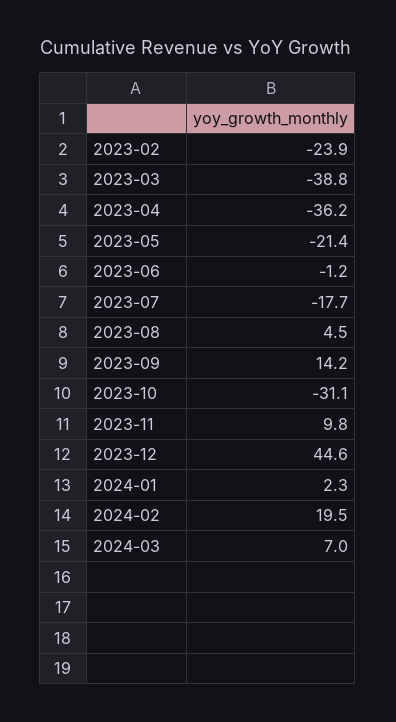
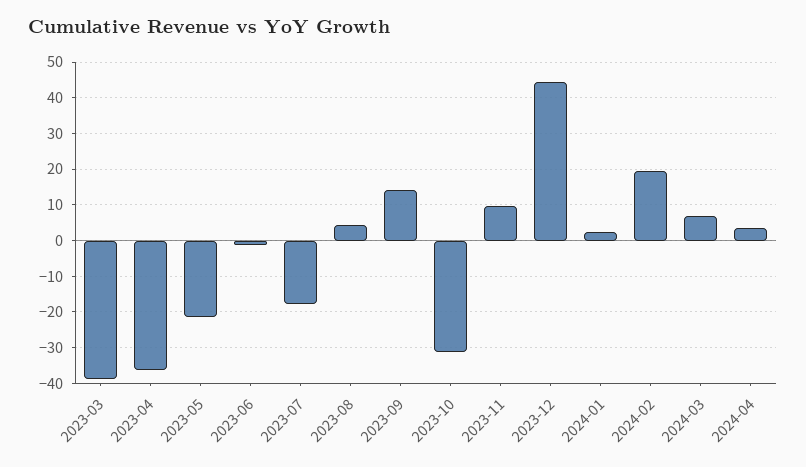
2023-02: -23.9 -> none
2024-04: none -> 4

